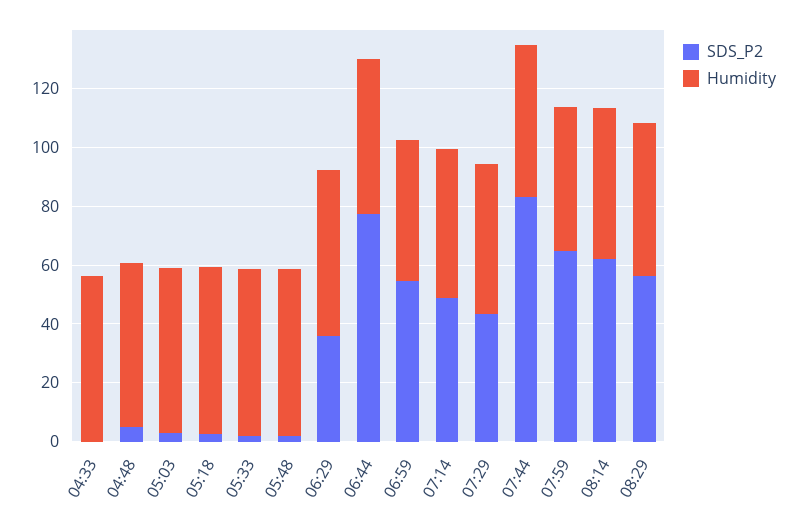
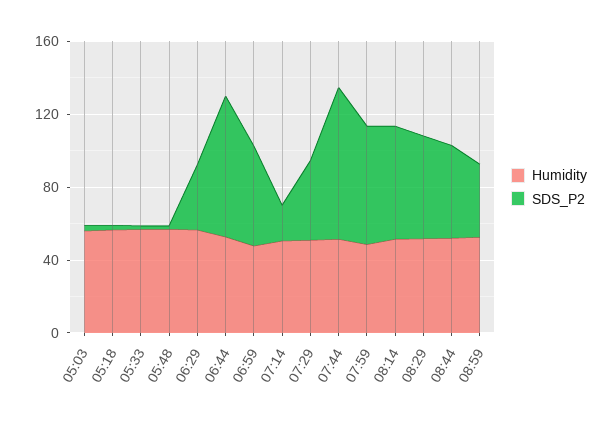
SDS_P2, 04:33: 0 -> none
Humidity, 04:33: 55 -> none
SDS_P2, 04:48: 5 -> none
Humidity, 04:48: 55 -> none
SDS_P2, 07:14: 50 -> 20
Humidity, 08:44: none -> 50
SDS_P2, 08:44: none -> 50
Humidity, 08:59: none -> 50
SDS_P2, 08:59: none -> 40

